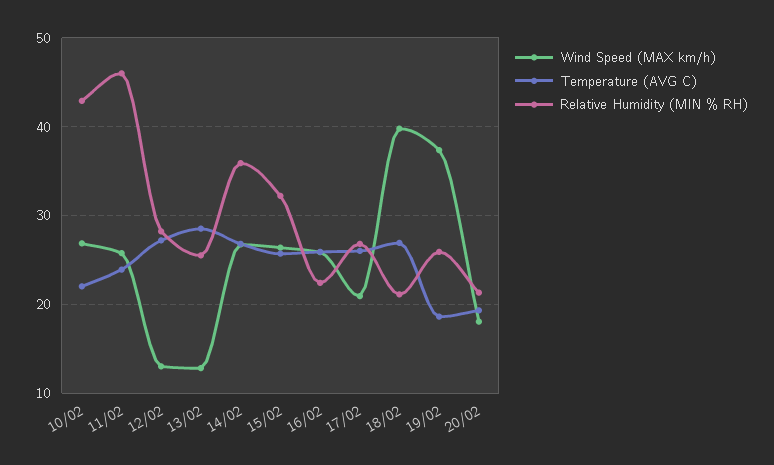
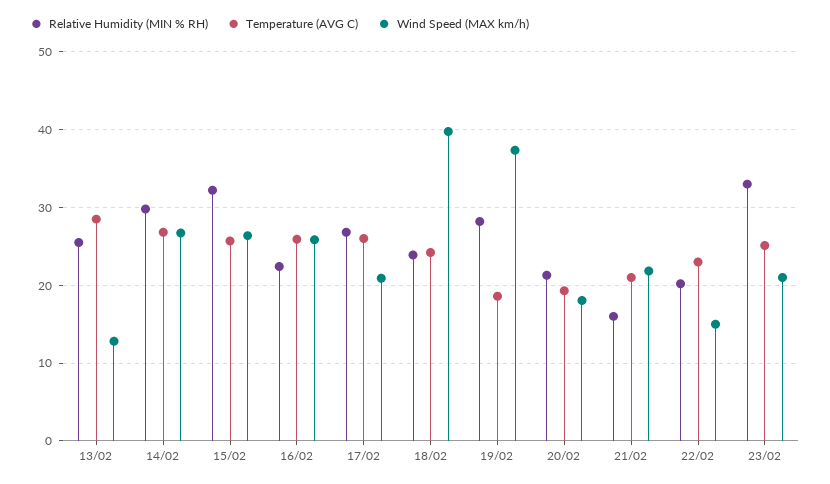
Wind Speed (MAX km/h), 10/02: 27 -> none
Temperature (AVG C), 10/02: 22 -> none
Relative Humidity (MIN % RH), 10/02: 43 -> none
Wind Speed (MAX km/h), 11/02: 26 -> none
Temperature (AVG C), 11/02: 24 -> none
Relative Humidity (MIN % RH), 11/02: 46 -> none
Wind Speed (MAX km/h), 12/02: 13 -> none
Temperature (AVG C), 12/02: 27 -> none
Relative Humidity (MIN % RH), 12/02: 28 -> none
Relative Humidity (MIN % RH), 14/02: 36 -> 30
Temperature (AVG C), 18/02: 27 -> 24
Relative Humidity (MIN % RH), 18/02: 21 -> 24
Relative Humidity (MIN % RH), 19/02: 26 -> 28
Relative Humidity (MIN % RH), 21/02: none -> 16
Temperature (AVG C), 21/02: none -> 21
Wind Speed (MAX km/h), 21/02: none -> 22
Relative Humidity (MIN % RH), 22/02: none -> 20
Temperature (AVG C), 22/02: none -> 23
Wind Speed (MAX km/h), 22/02: none -> 15
Relative Humidity (MIN % RH), 23/02: none -> 33
Temperature (AVG C), 23/02: none -> 25
Wind Speed (MAX km/h), 23/02: none -> 21

